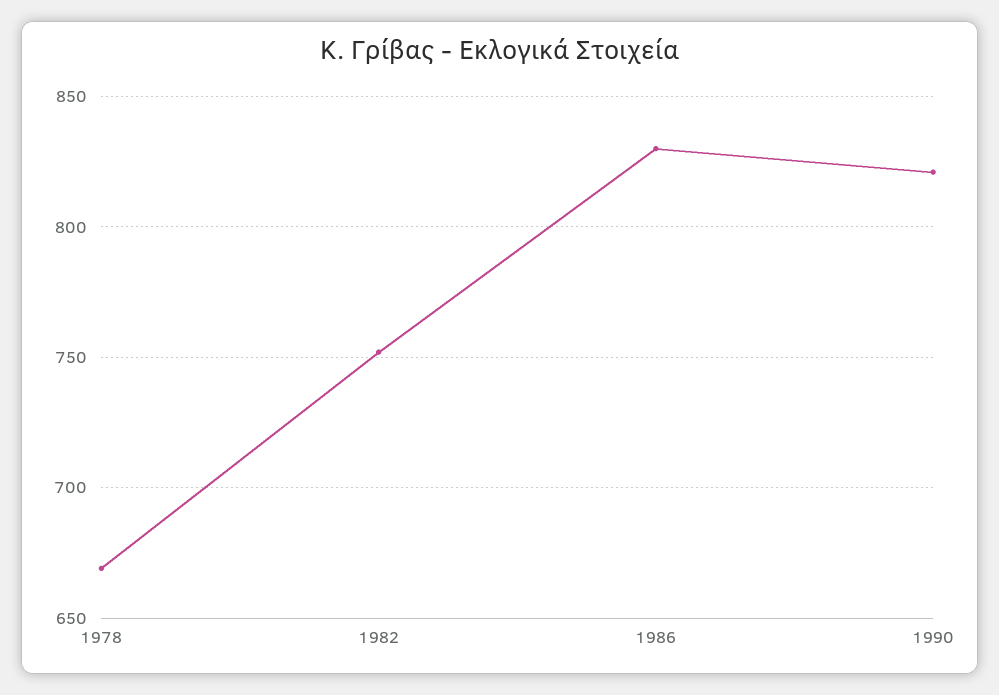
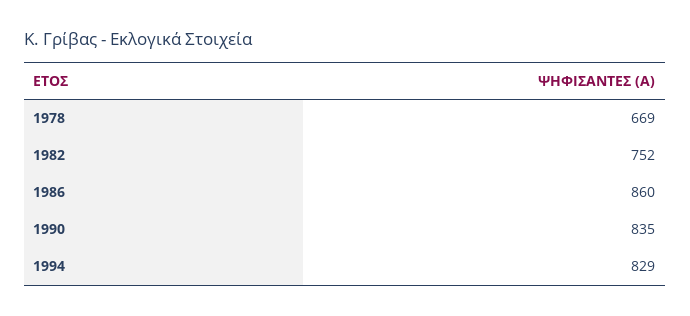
1986: 830 -> 860
1990: 820 -> 835
1994: none -> 829

